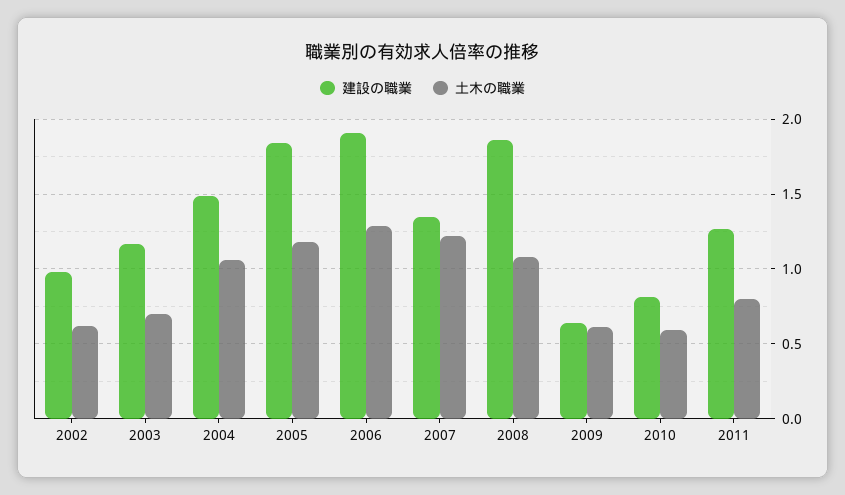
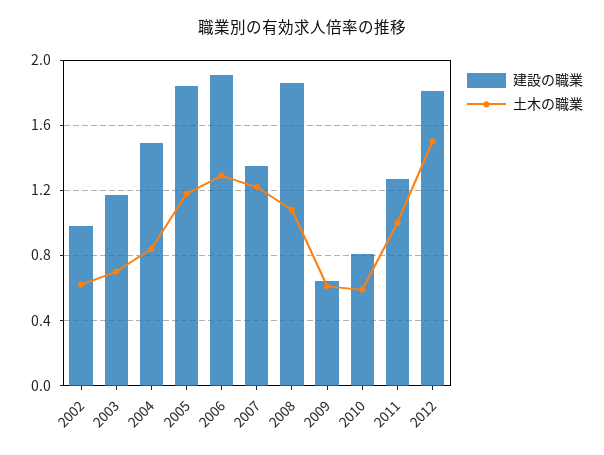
土木の職業, 2004: 1.05 -> 0.85
土木の職業, 2011: 0.8 -> 1
建設の職業, 2012: none -> 1.8
土木の職業, 2012: none -> 1.5

